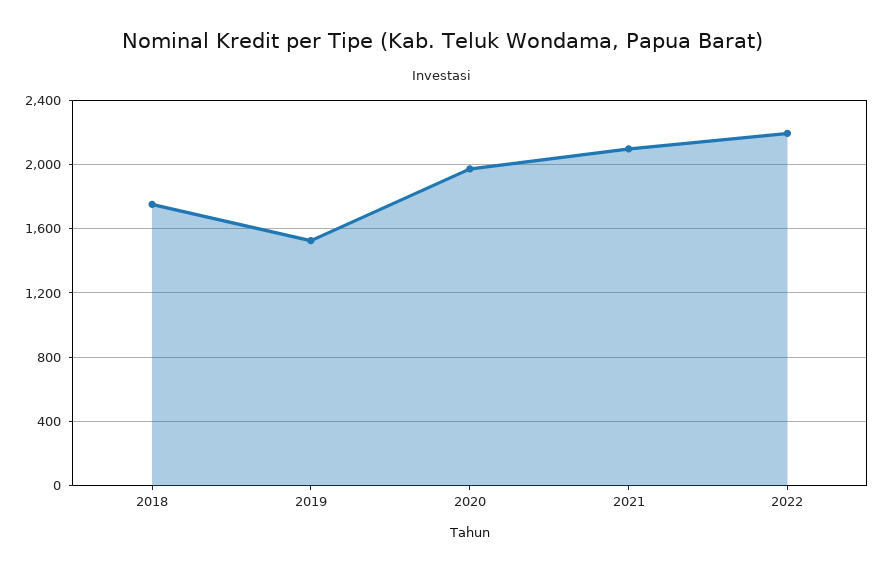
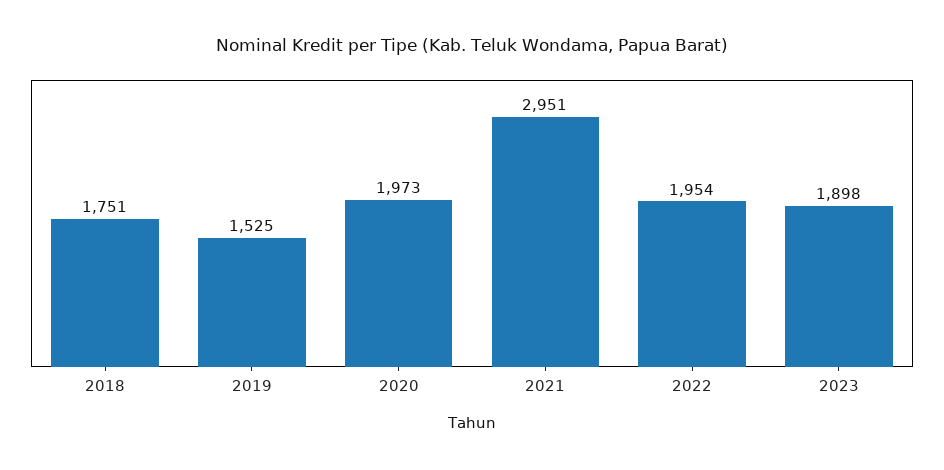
2021: 2100 -> 2951
2022: 2200 -> 1954
2023: none -> 1898

